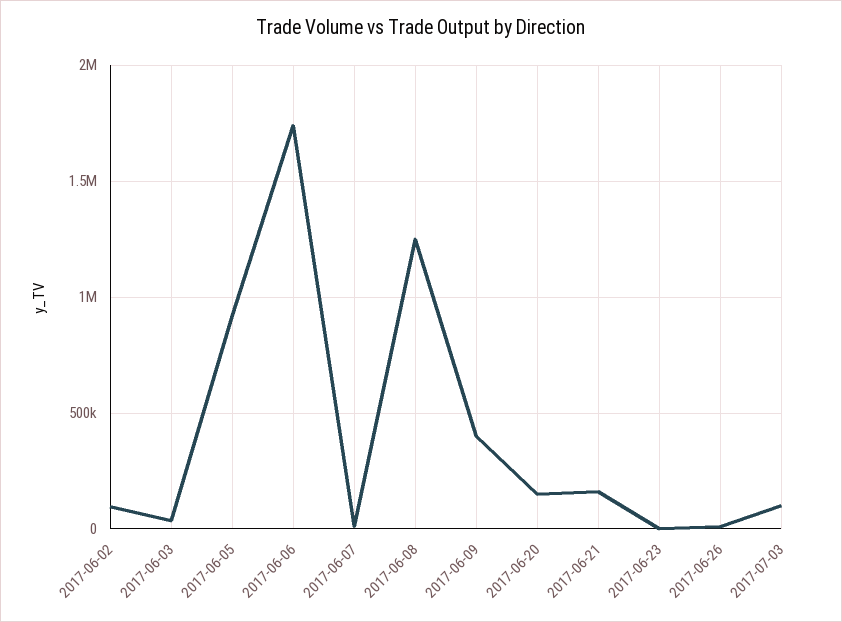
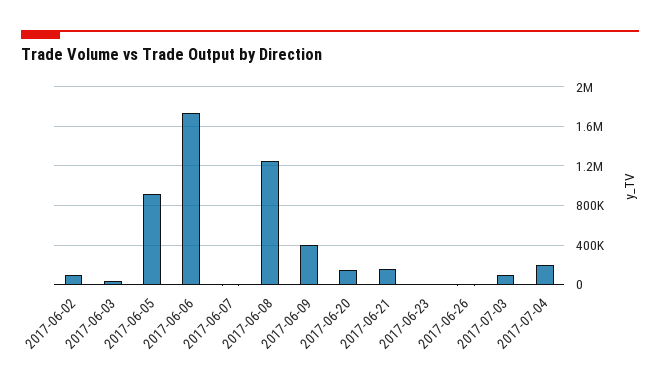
2017-07-04: none -> 200000

